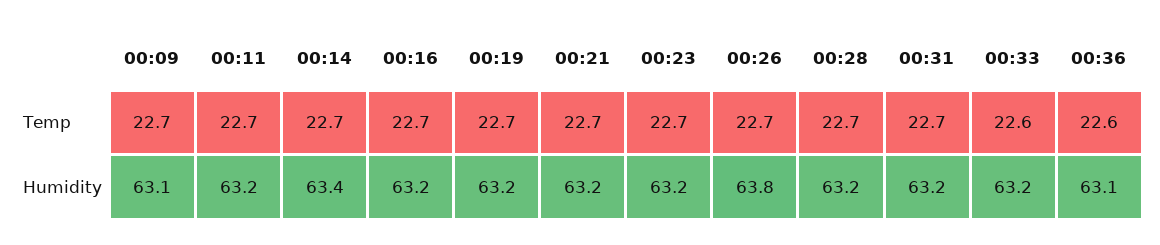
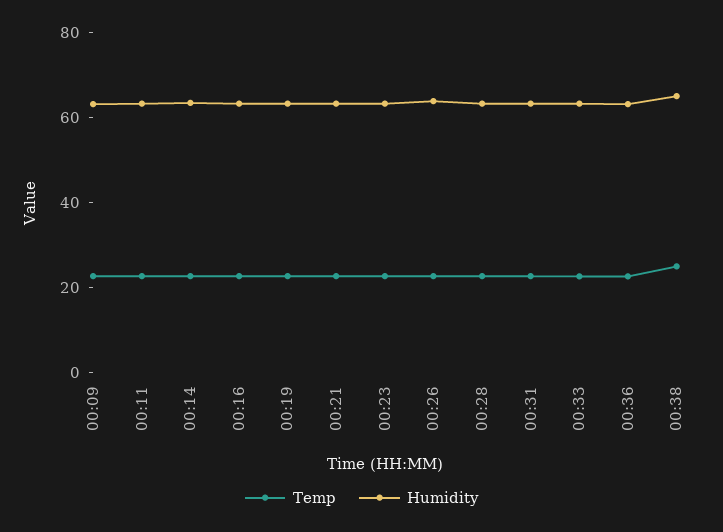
Temp, 00:38: none -> 25
Humidity, 00:38: none -> 65

